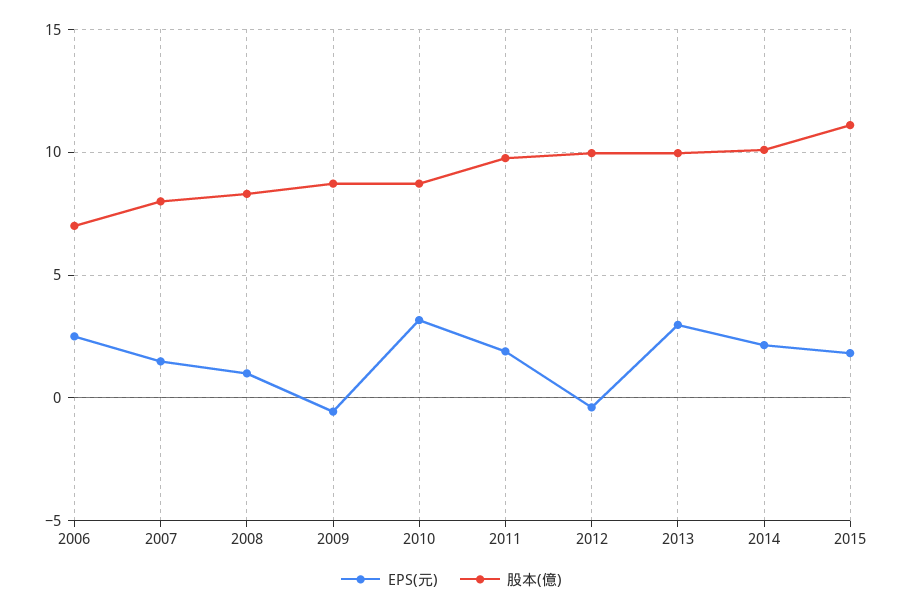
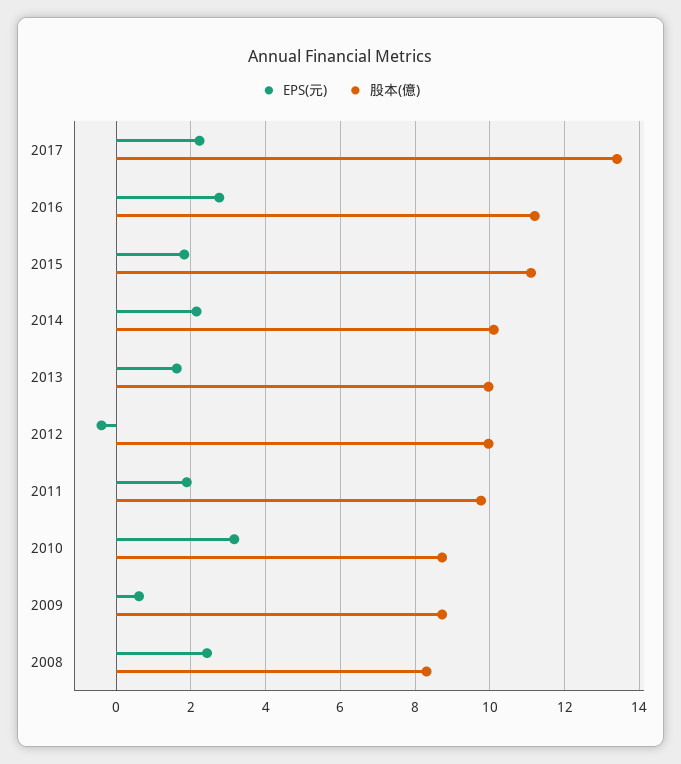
EPS(元), 2006: 2.5 -> none
股本(億), 2006: 7 -> none
EPS(元), 2007: 1.5 -> none
股本(億), 2007: 8 -> none
EPS(元), 2008: 1 -> 2.4
EPS(元), 2009: -0.5 -> 0.6
EPS(元), 2013: 3 -> 1.6
EPS(元), 2017: none -> 2.2
股本(億), 2017: none -> 13.4
EPS(元), 2016: none -> 2.8
股本(億), 2016: none -> 11.2

